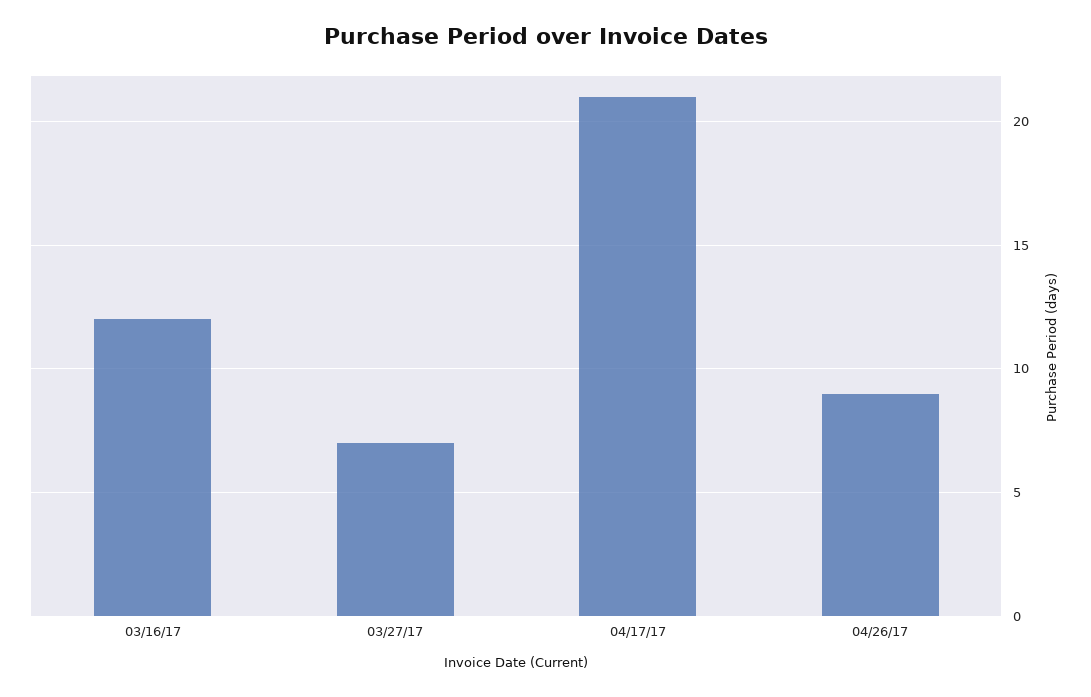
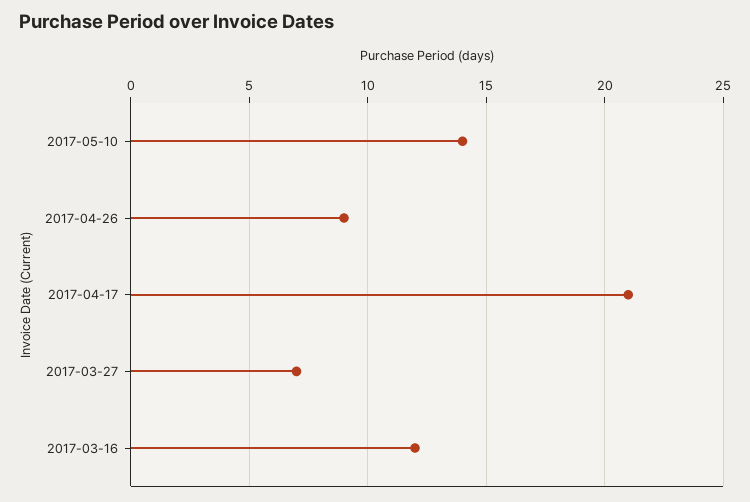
2017-05-10: none -> 14

